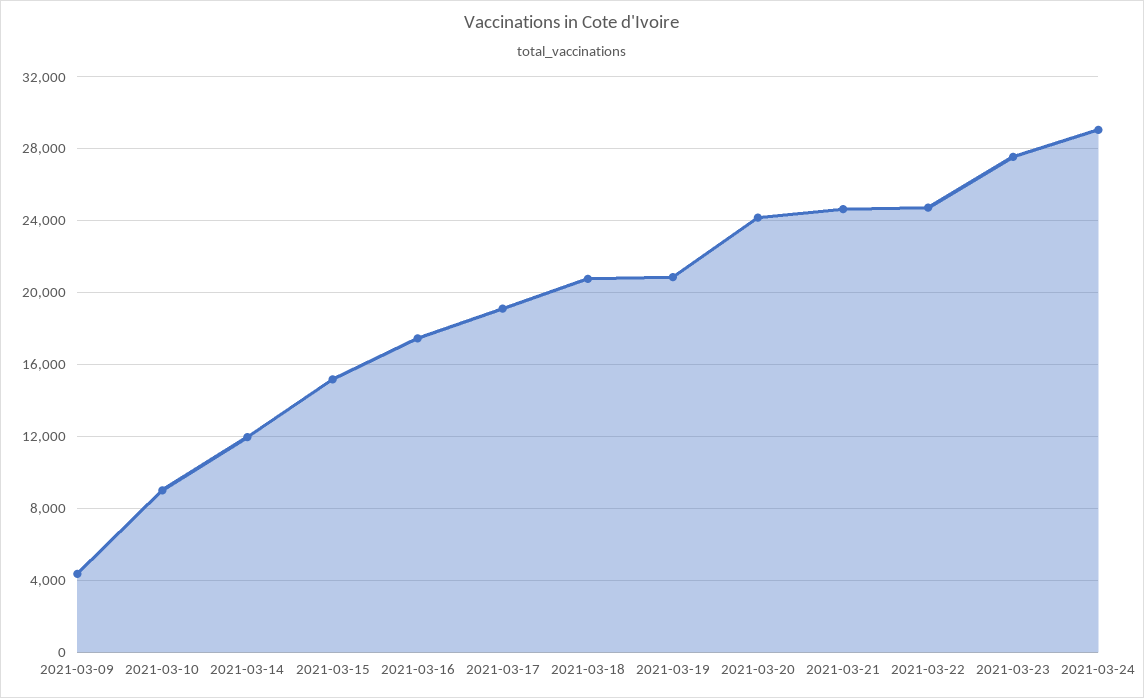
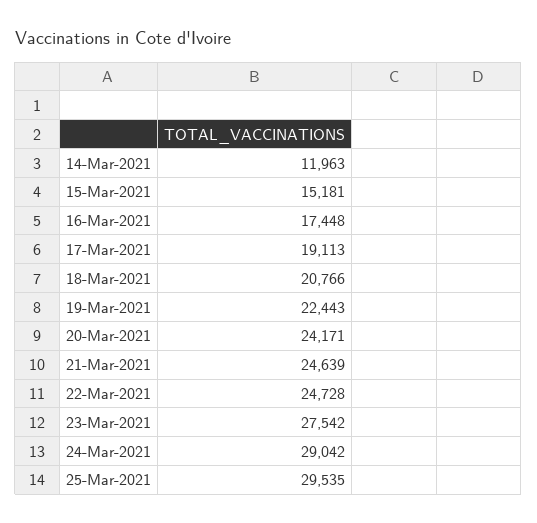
2021-03-09: 4500 -> none
2021-03-10: 9000 -> none
2021-03-19: 21000 -> 22443
25-Mar-2021: none -> 29535

